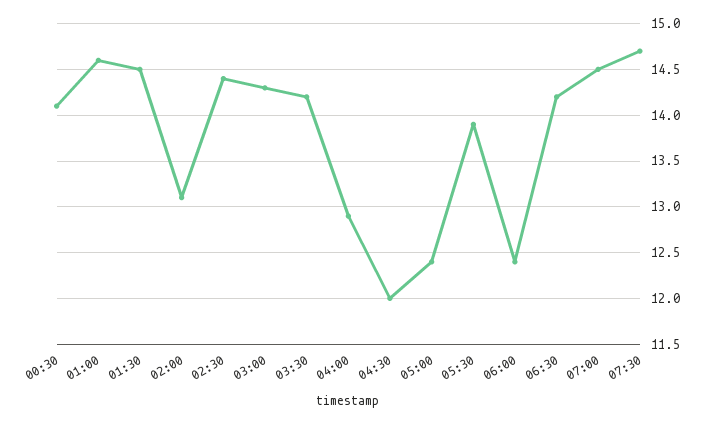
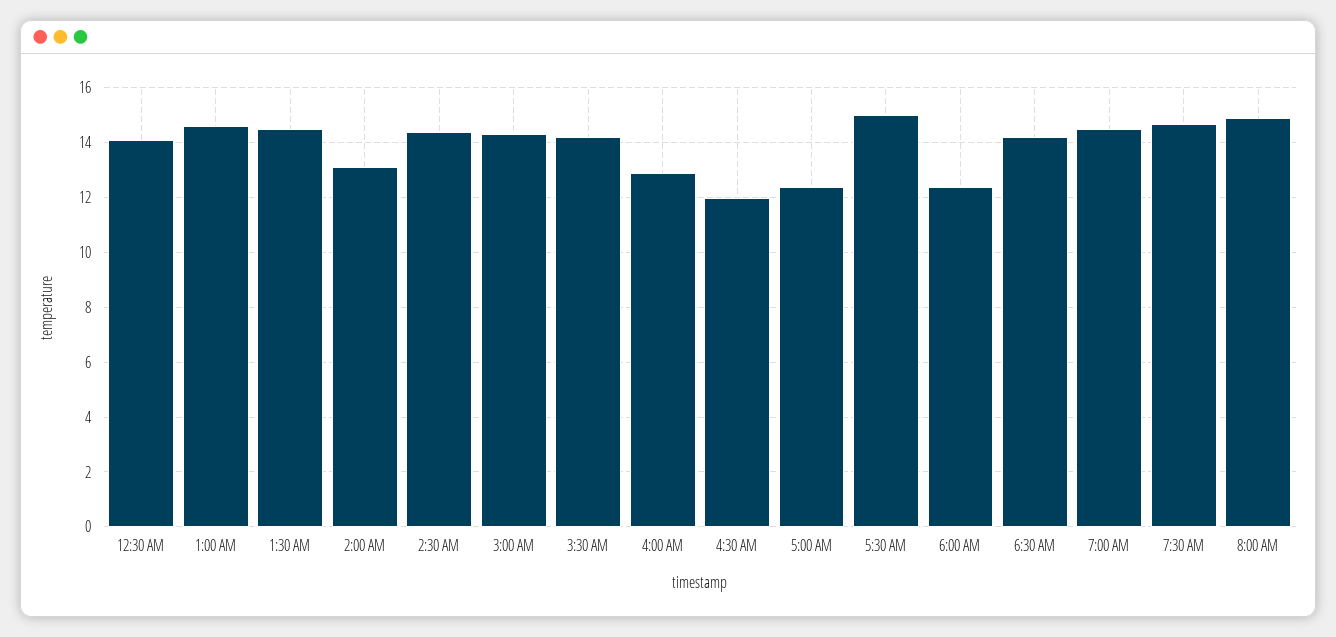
05:30: 13.9 -> 15
8:00 AM: none -> 15

